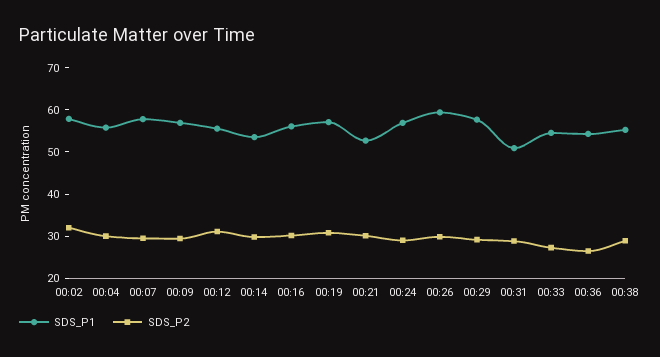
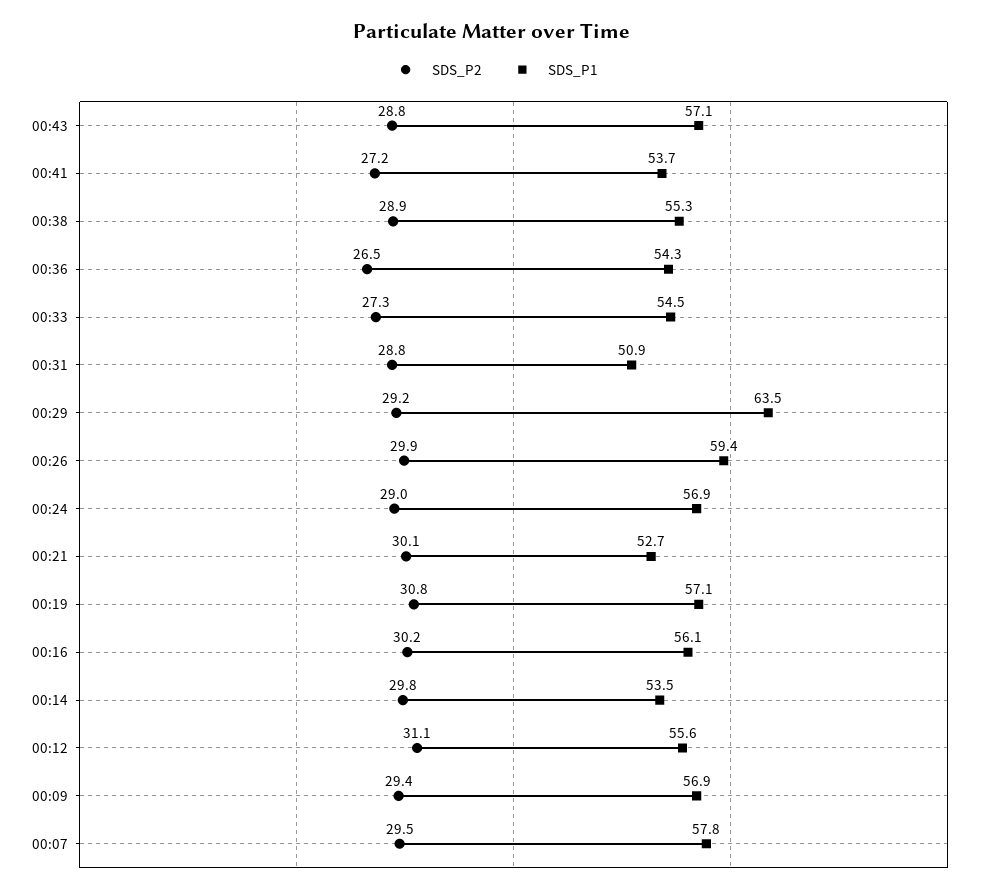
SDS_P1, 00:02: 58 -> none
SDS_P2, 00:02: 32 -> none
SDS_P1, 00:04: 56 -> none
SDS_P2, 00:04: 30 -> none
SDS_P1, 00:29: 58 -> 63.5
SDS_P2, 00:43: none -> 28.8
SDS_P1, 00:43: none -> 57.1
SDS_P2, 00:41: none -> 27.2
SDS_P1, 00:41: none -> 53.7

